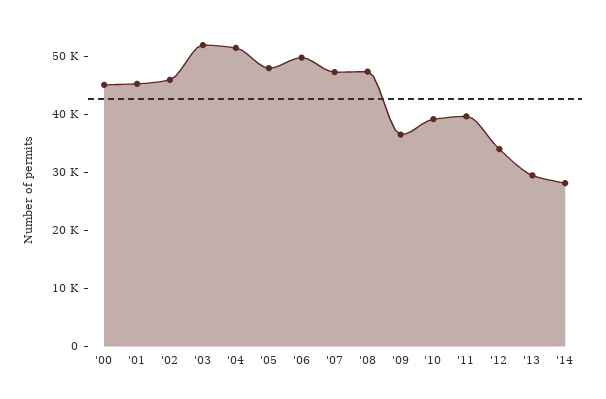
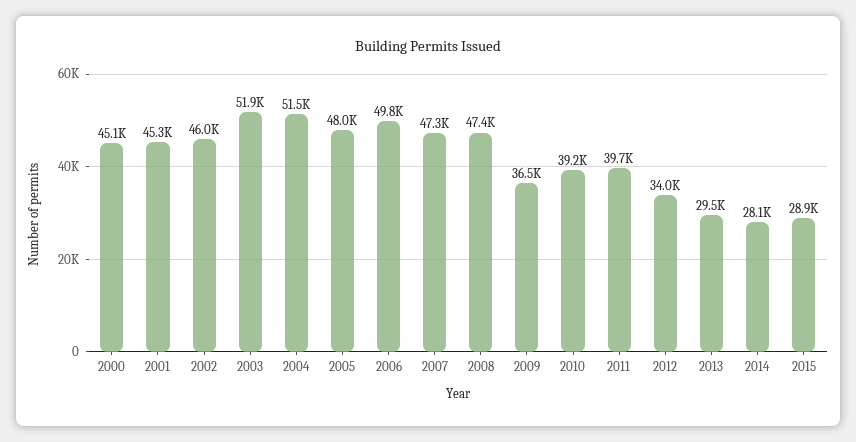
2015: none -> 28900

